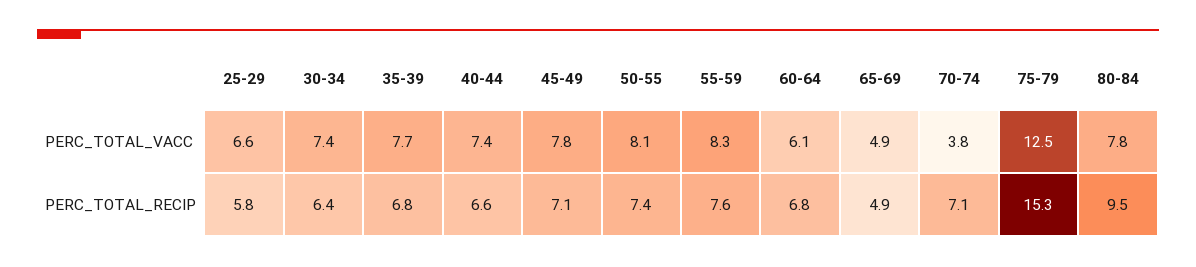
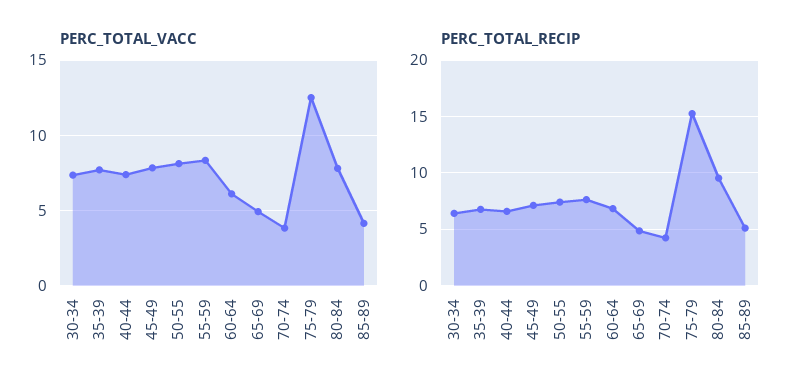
PERC_TOTAL_VACC, 25-29: 6.6 -> none
PERC_TOTAL_RECIP, 25-29: 5.8 -> none
PERC_TOTAL_RECIP, 70-74: 7.1 -> 4
PERC_TOTAL_VACC, 85-89: none -> 4
PERC_TOTAL_RECIP, 85-89: none -> 5

